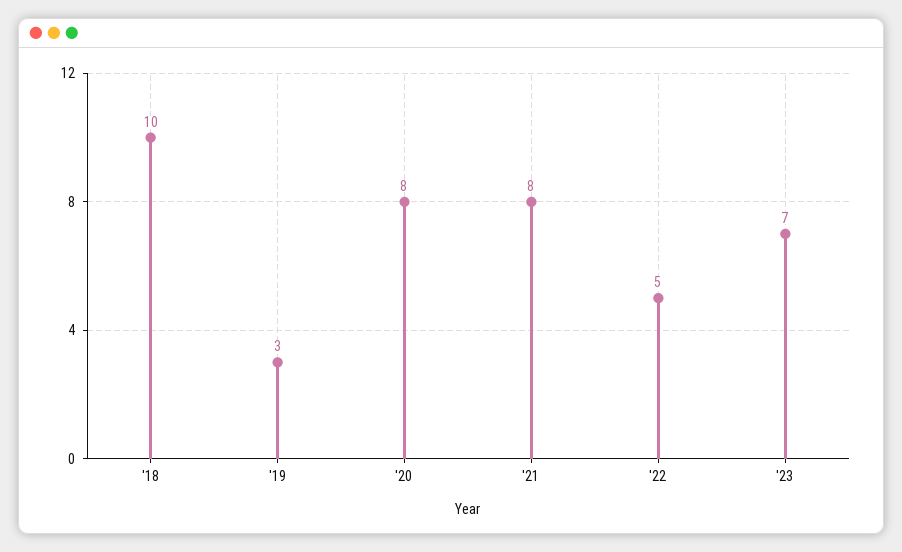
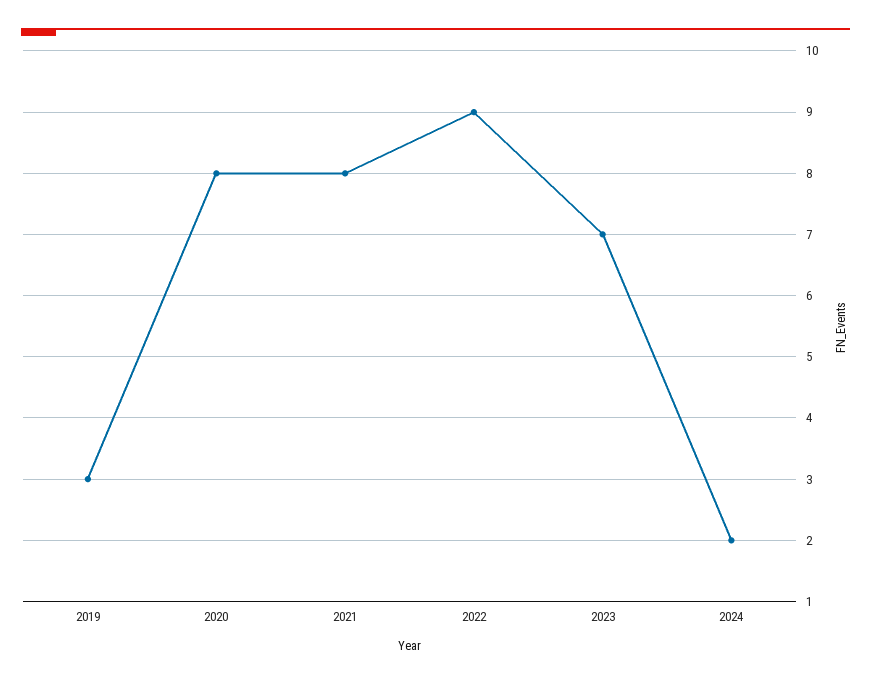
'18: 10 -> none
'22: 5 -> 9
2024: none -> 2

